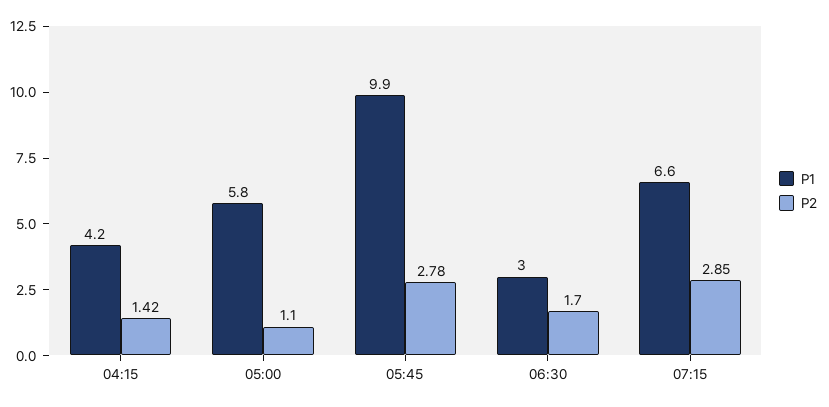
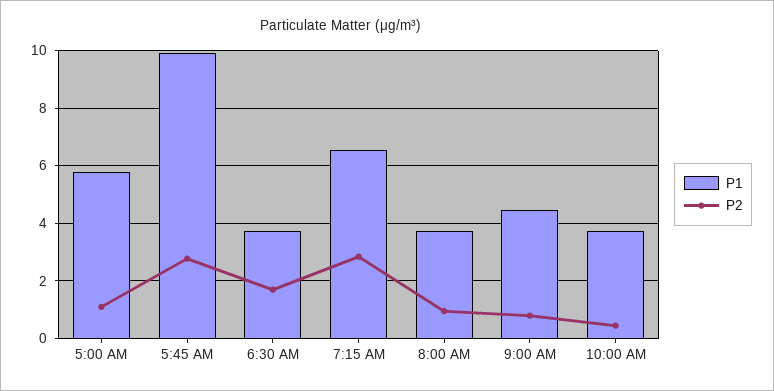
P1, 04:15: 4.2 -> none
P2, 04:15: 1.42 -> none
P1, 06:30: 3 -> 3.75
P1, 8:00 AM: none -> 3.75
P2, 8:00 AM: none -> 1
P1, 9:00 AM: none -> 4.5
P2, 9:00 AM: none -> 0.75
P1, 10:00 AM: none -> 3.75
P2, 10:00 AM: none -> 0.5

